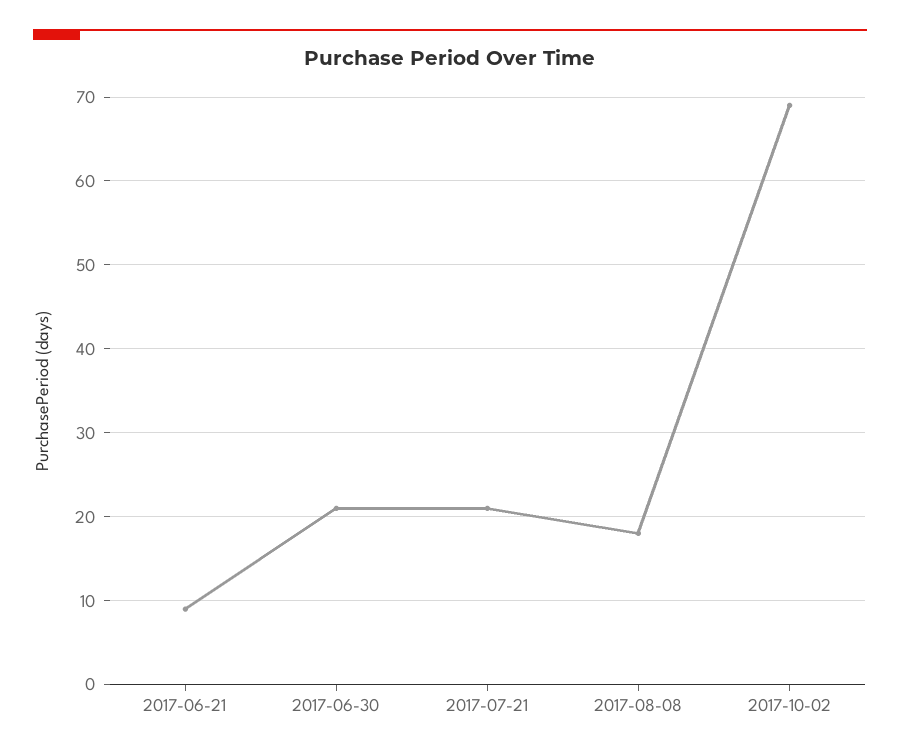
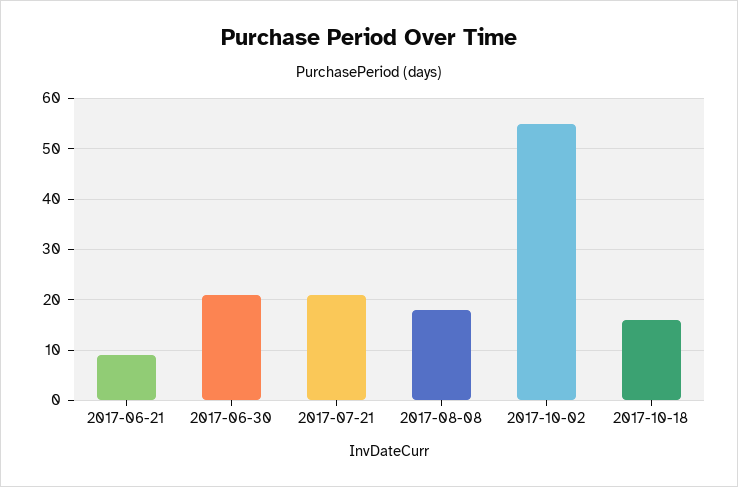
2017-10-02: 69 -> 55
2017-10-18: none -> 15

